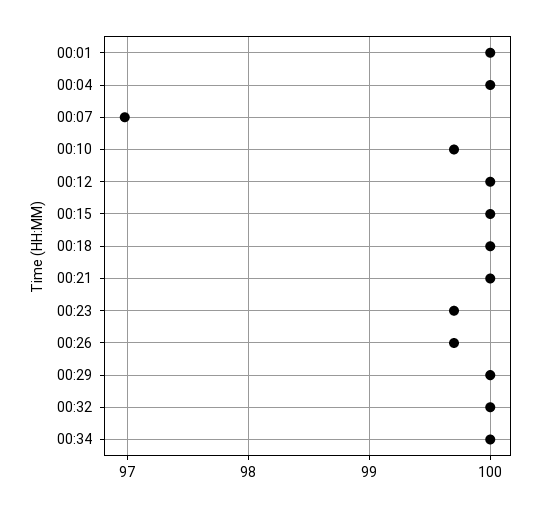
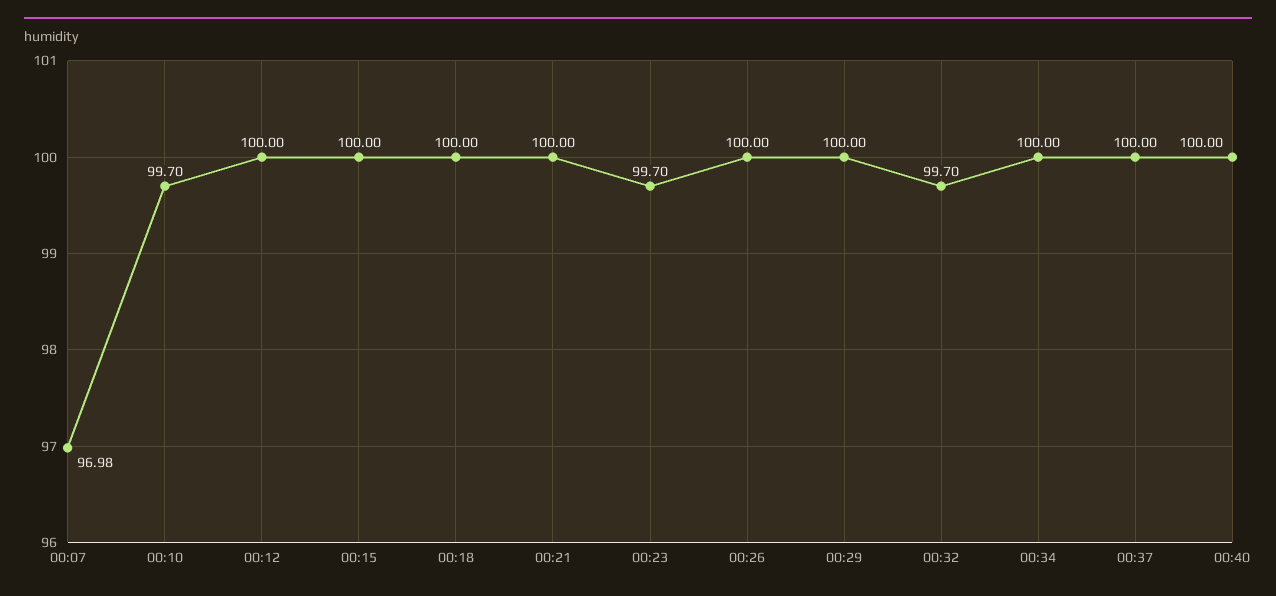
00:01: 100 -> none
00:04: 100 -> none
00:26: 99.7 -> 100
00:32: 100 -> 99.7
00:37: none -> 100
00:40: none -> 100

